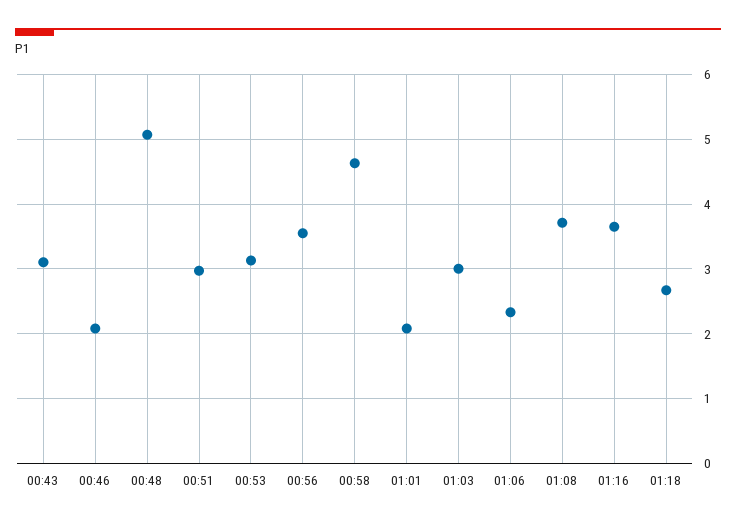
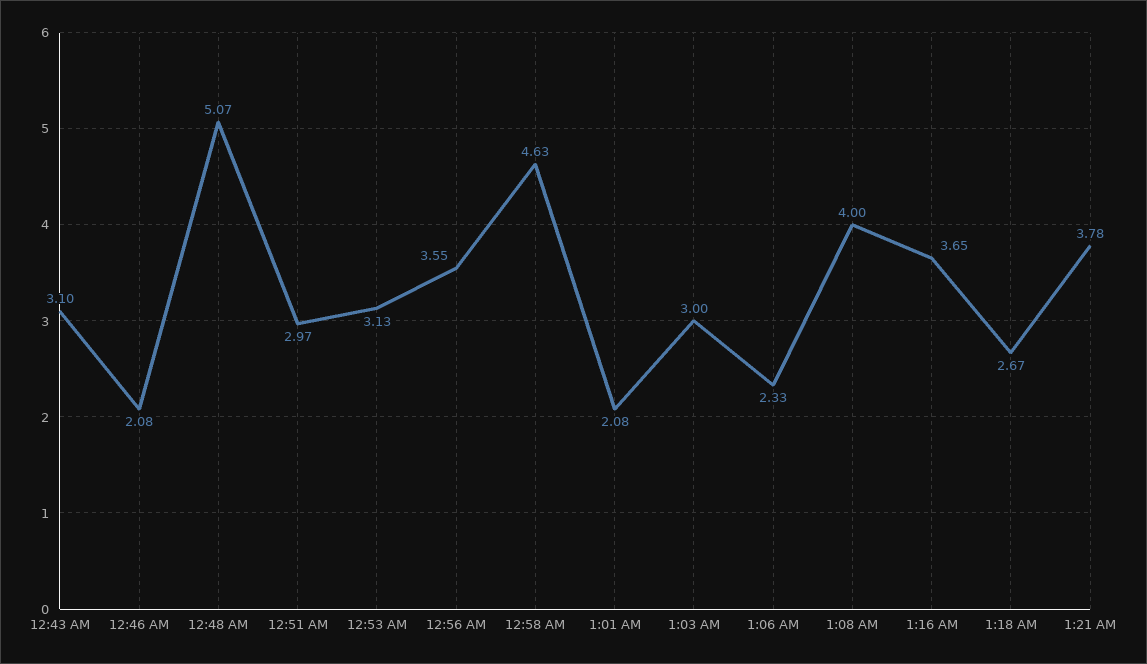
01:08: 3.7 -> 4
1:21 AM: none -> 3.78

